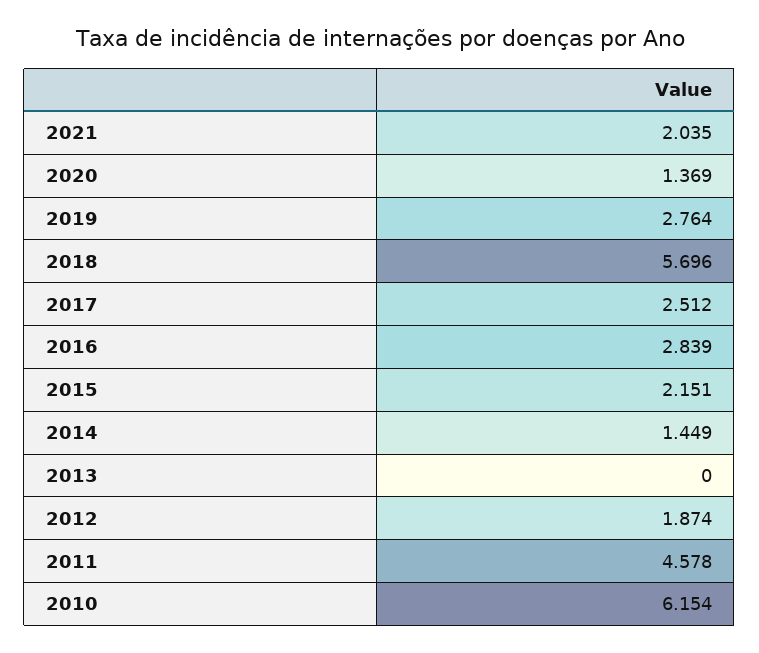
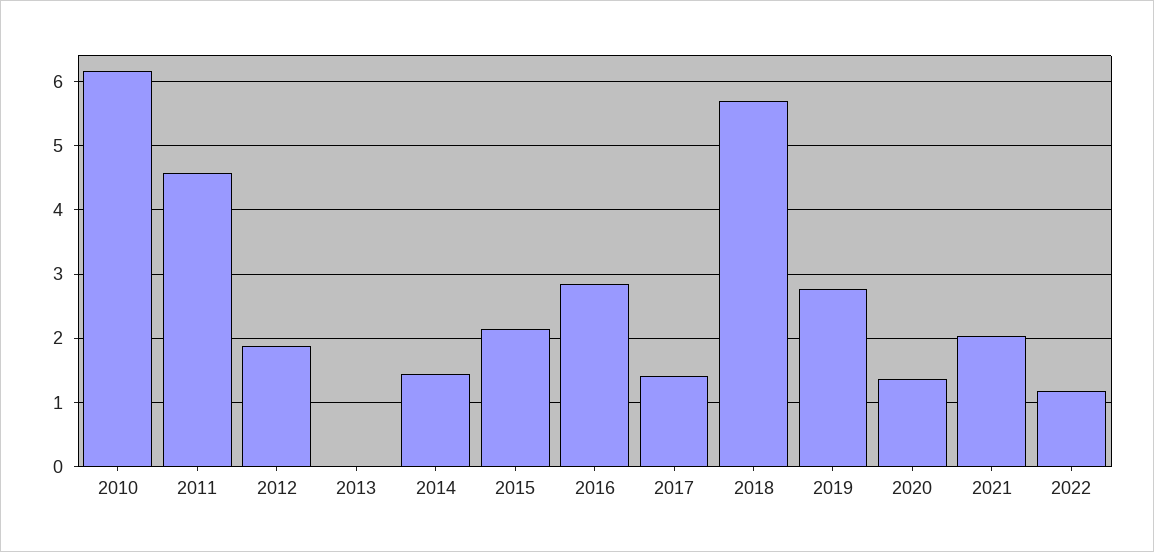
2017: 2.512 -> 1.4
2022: none -> 1.2

